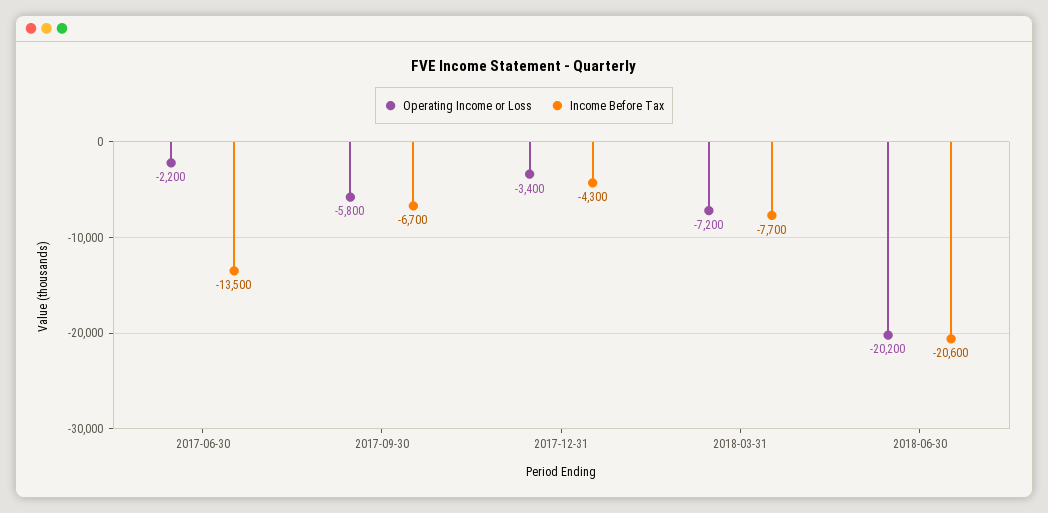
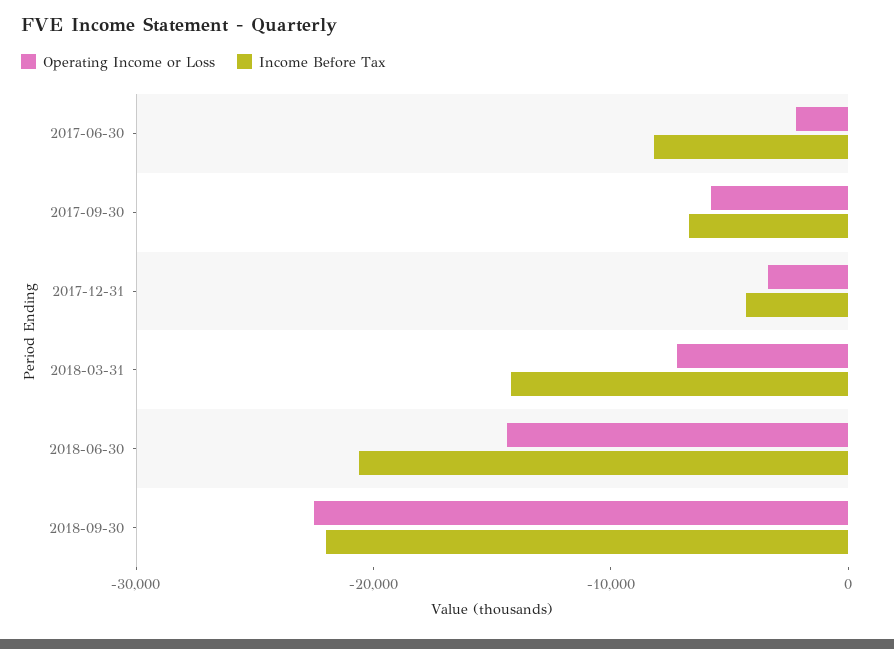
Income Before Tax, 2017-06-30: -13500 -> -8000
Income Before Tax, 2018-03-31: -7700 -> -14000
Operating Income or Loss, 2018-06-30: -20200 -> -14000
Operating Income or Loss, 2018-09-30: none -> -22000
Income Before Tax, 2018-09-30: none -> -22000

